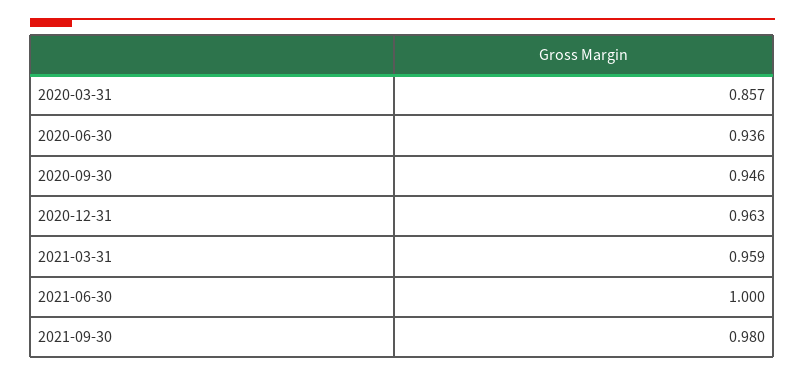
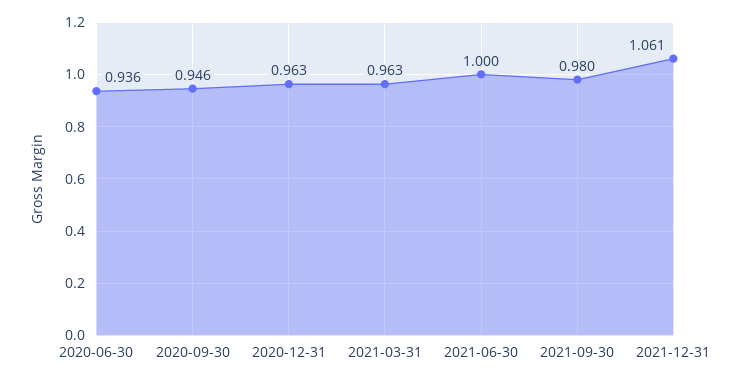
2020-03-31: 0.857 -> none
2021-03-31: 0.959 -> 0.963
2021-12-31: none -> 1.061

